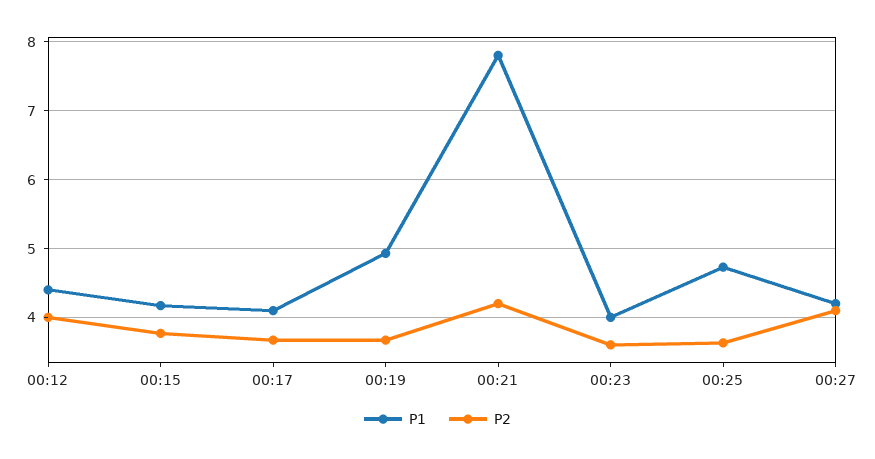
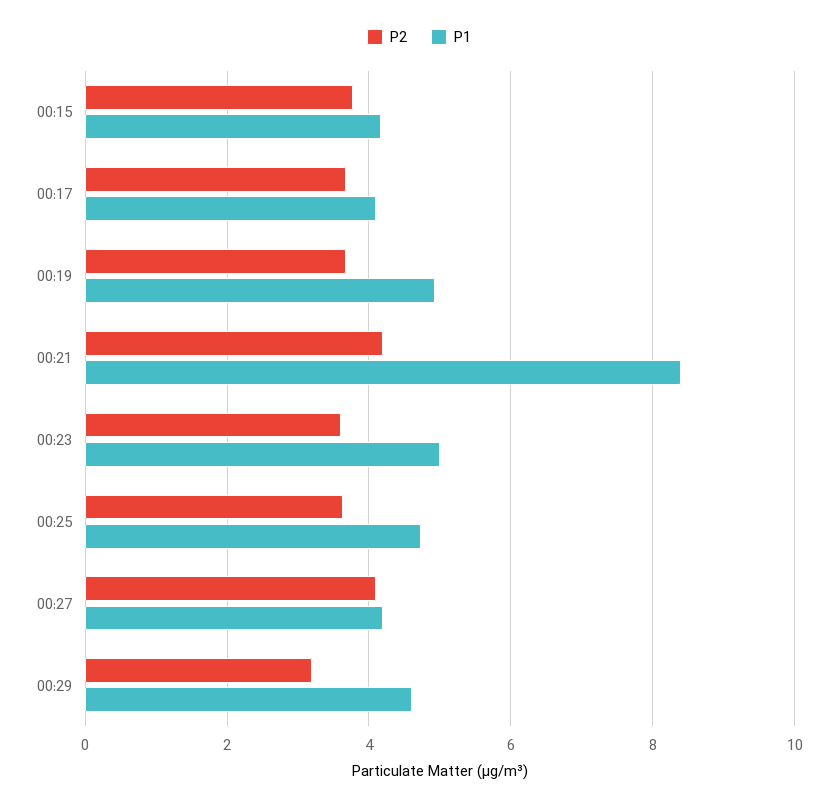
P1, 00:12: 4.4 -> none
P2, 00:12: 4 -> none
P1, 00:21: 7.8 -> 8.4
P1, 00:23: 4 -> 5
P2, 00:29: none -> 3.2
P1, 00:29: none -> 4.6

